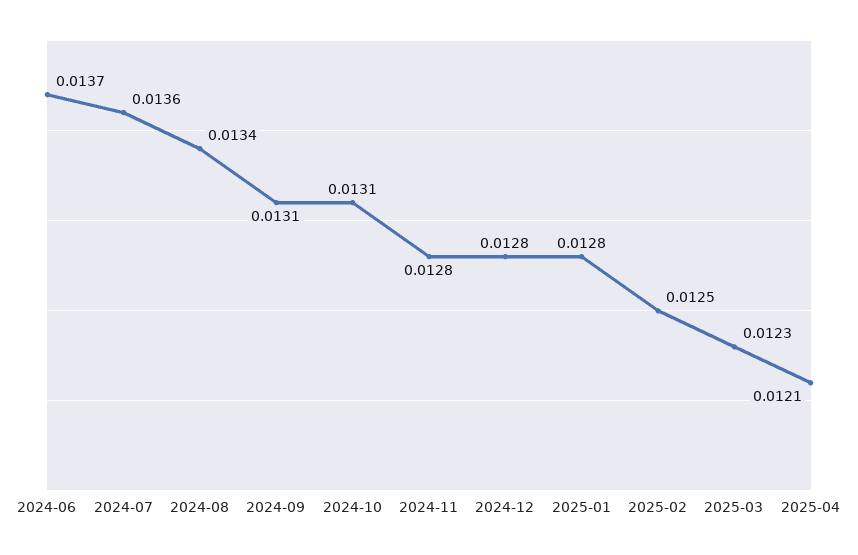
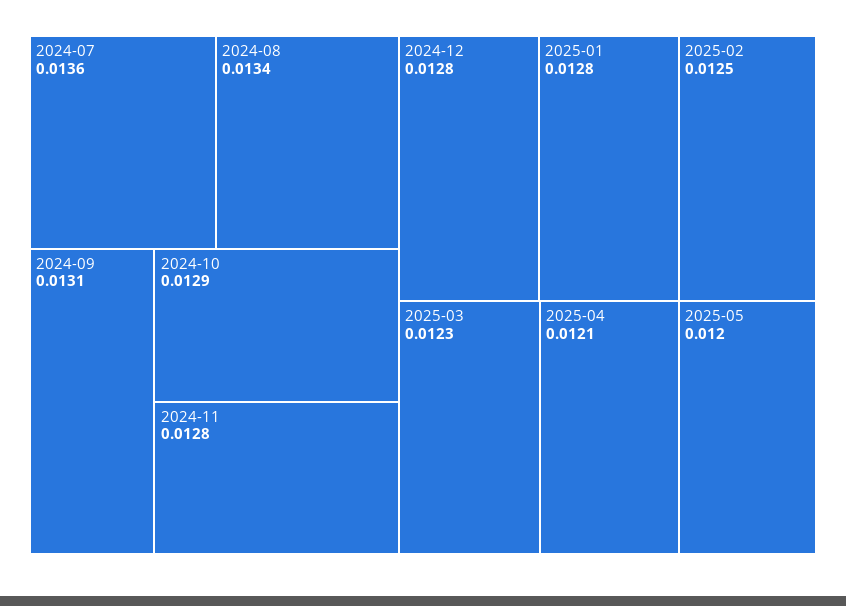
2024-06: 0.0137 -> none
2024-10: 0.0131 -> 0.0129
2025-05: none -> 0.012

